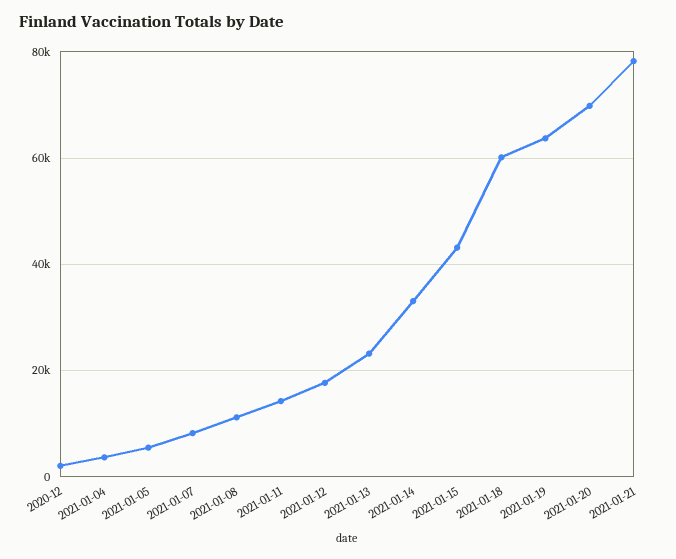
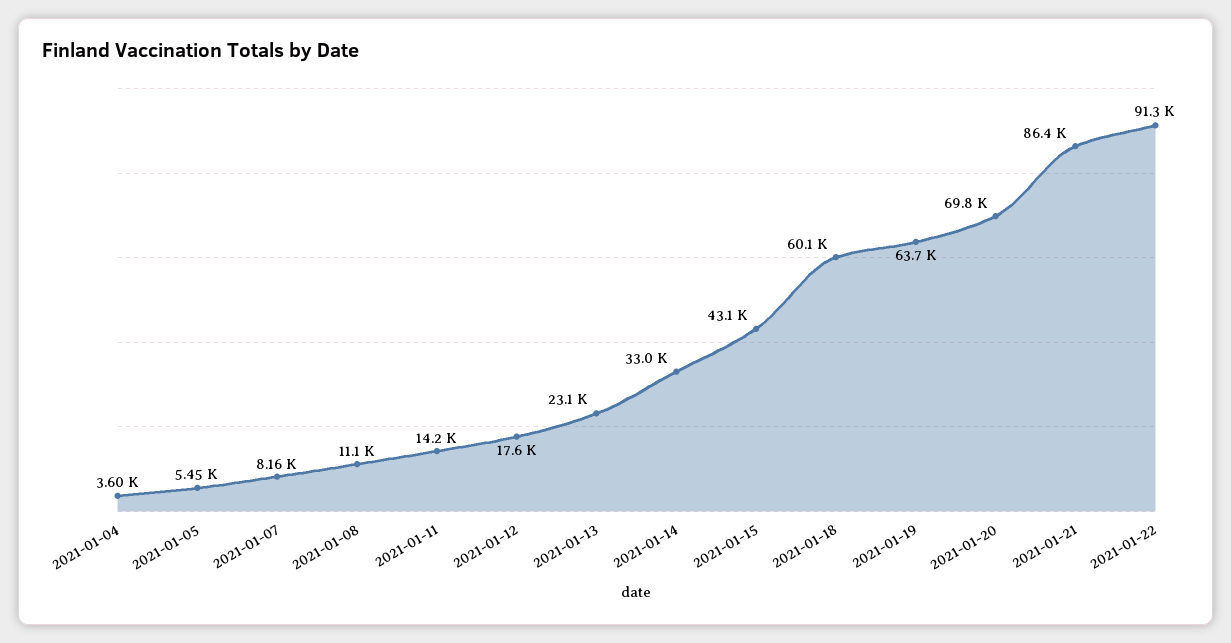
2020-12: 2000 -> none
2021-01-21: 78000 -> 86400
2021-01-22: none -> 91300

